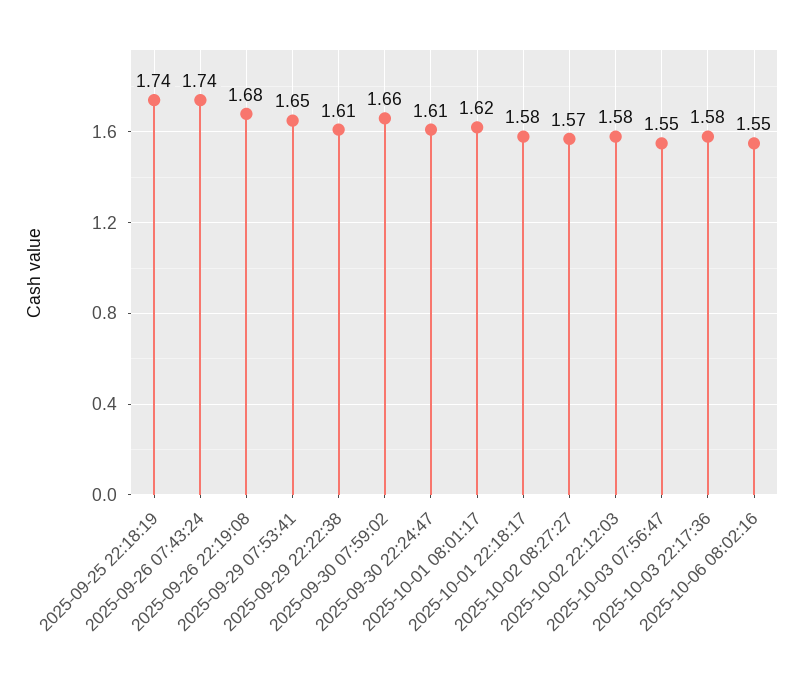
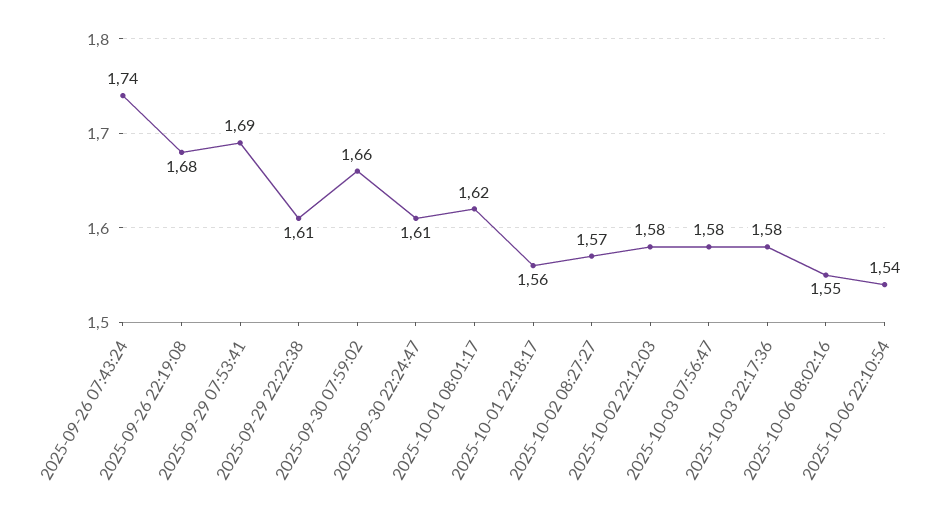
2025-09-25 22:18:19: 1.74 -> none
2025-09-29 07:53:41: 1.65 -> 1.69
2025-10-01 22:18:17: 1.58 -> 1.56
2025-10-03 07:56:47: 1.55 -> 1.58
2025-10-06 22:10:54: none -> 1.54

